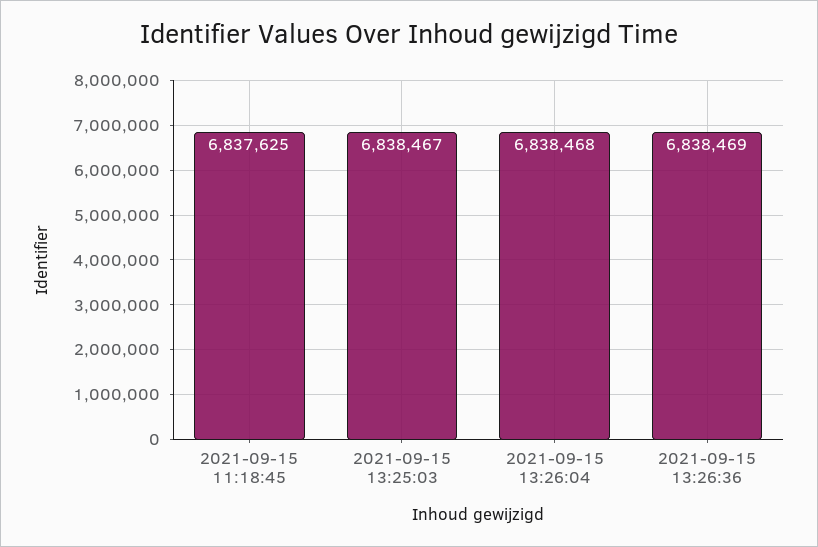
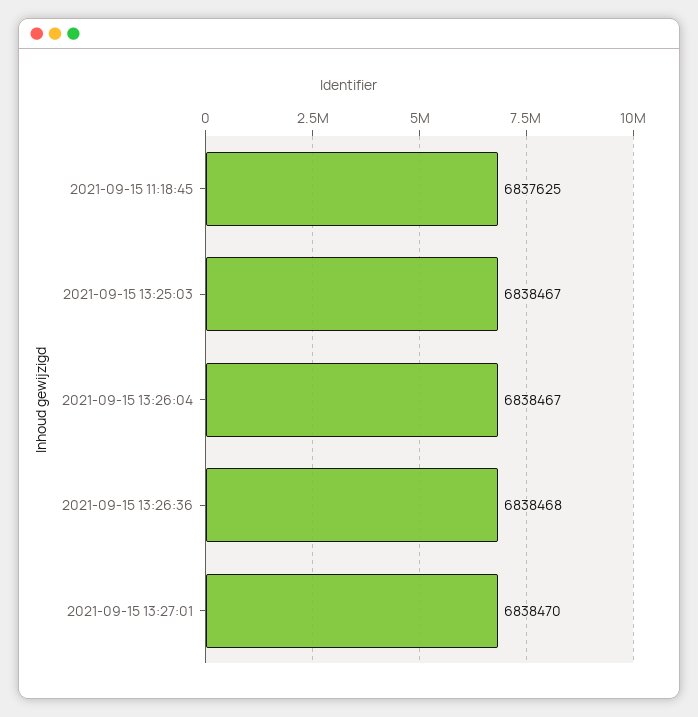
2021-09-15 13:26:04: 6838468 -> 6838467
2021-09-15 13:26:36: 6838469 -> 6838468
2021-09-15 13:27:01: none -> 6838470

